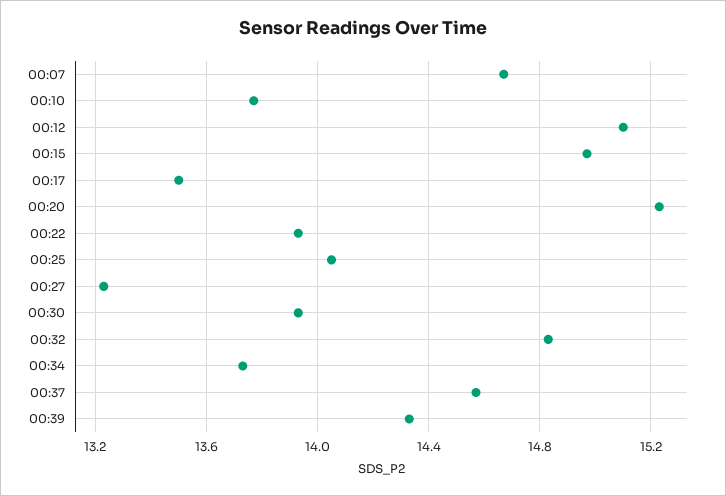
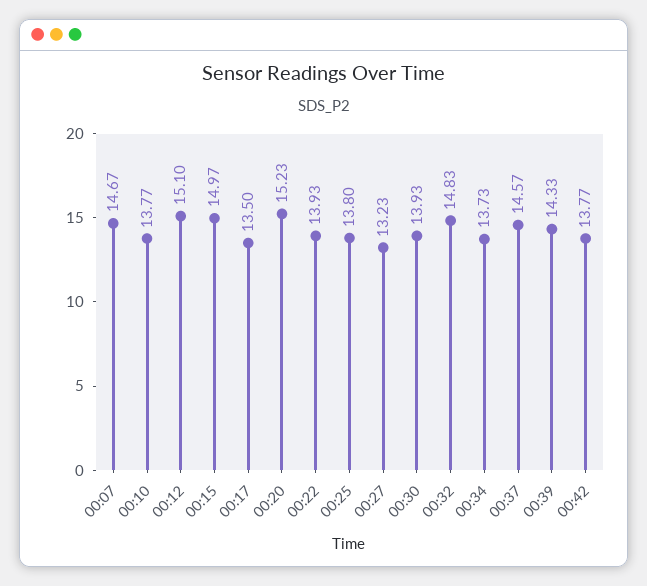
00:25: 14.05 -> 13.8
00:42: none -> 13.77

